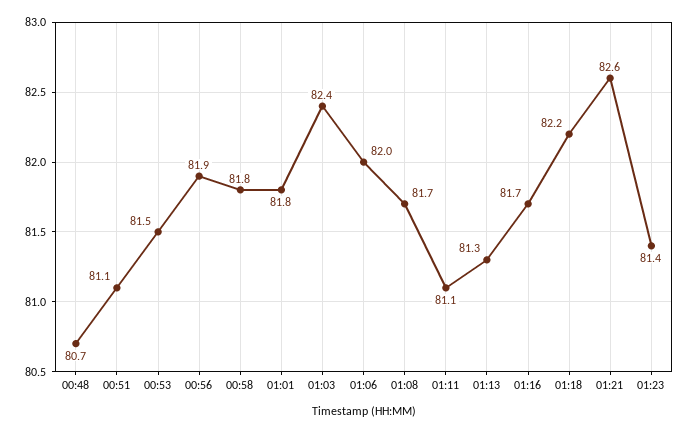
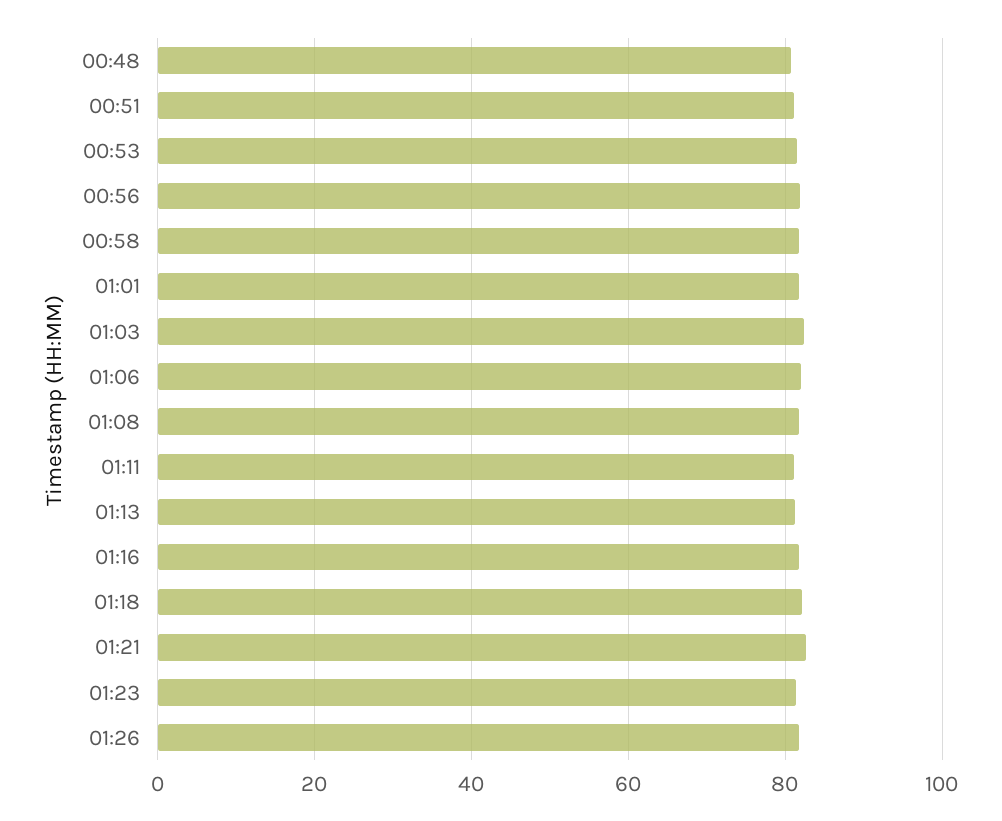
01:26: none -> 82

